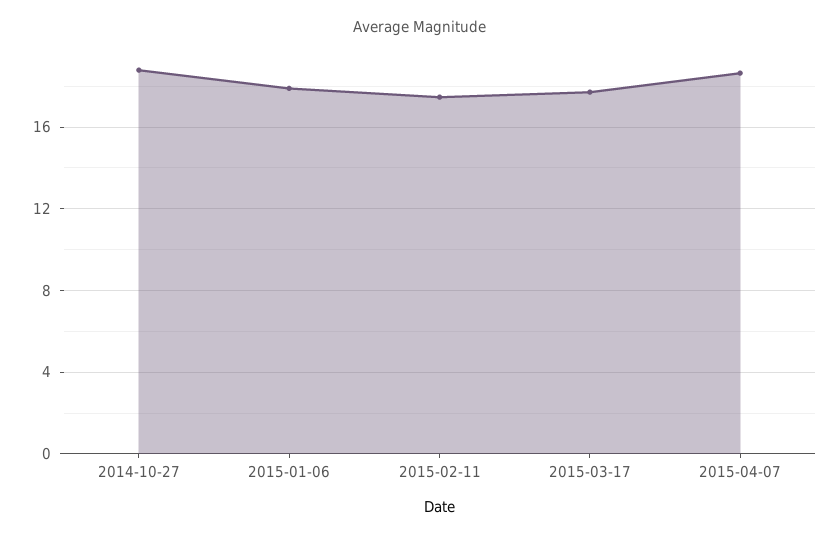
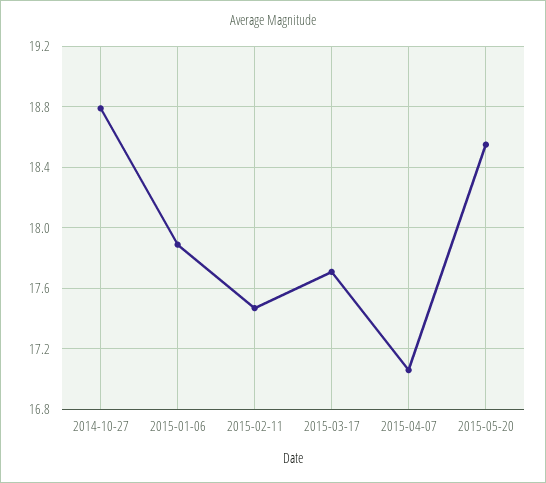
2015-04-07: 18.5 -> 17.05
2015-05-20: none -> 18.55

